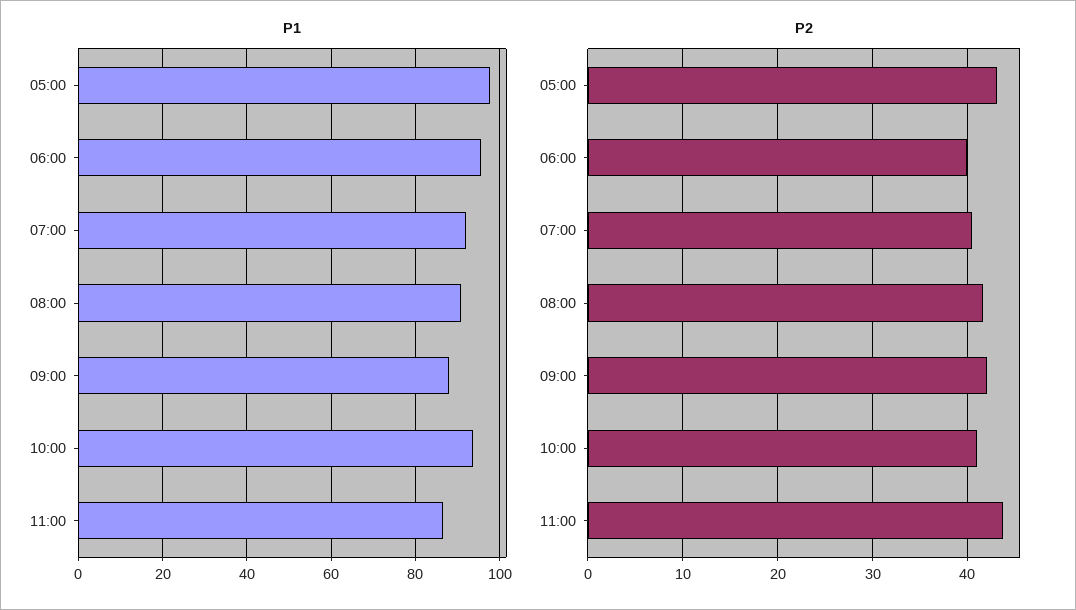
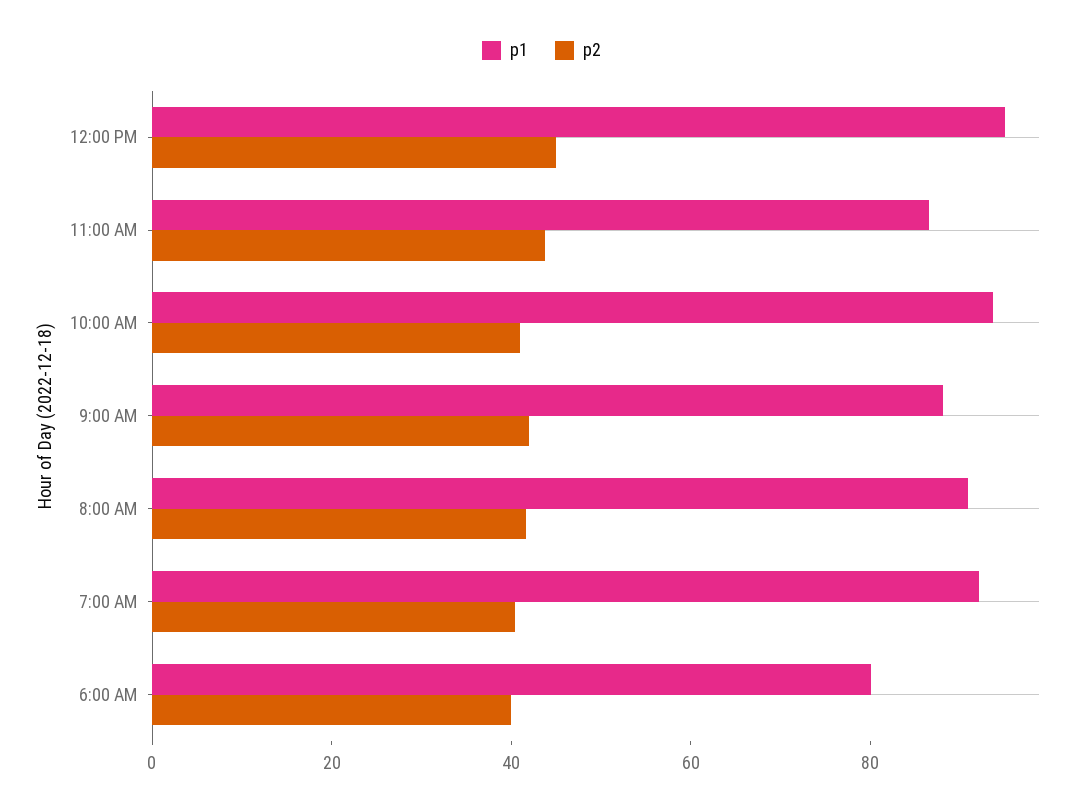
P1, 05:00: 98 -> none
P1, 06:00: 96 -> 80
P2, 05:00: 43 -> none
P1, 12:00 PM: none -> 95
P2, 12:00 PM: none -> 45

